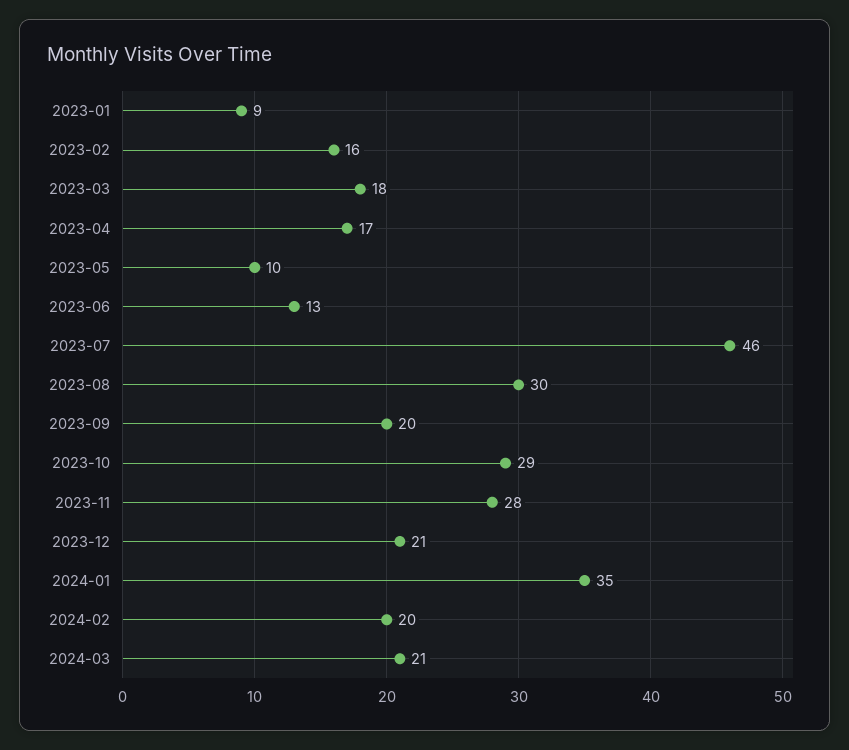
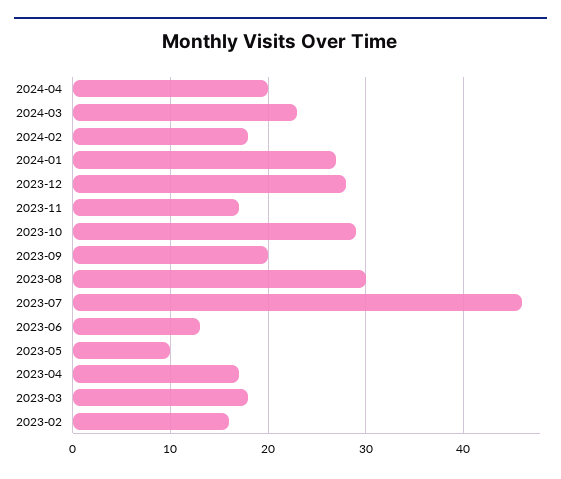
2023-01: 9 -> none
2023-11: 28 -> 17
2023-12: 21 -> 28
2024-01: 35 -> 27
2024-02: 20 -> 18
2024-03: 21 -> 23
2024-04: none -> 20

